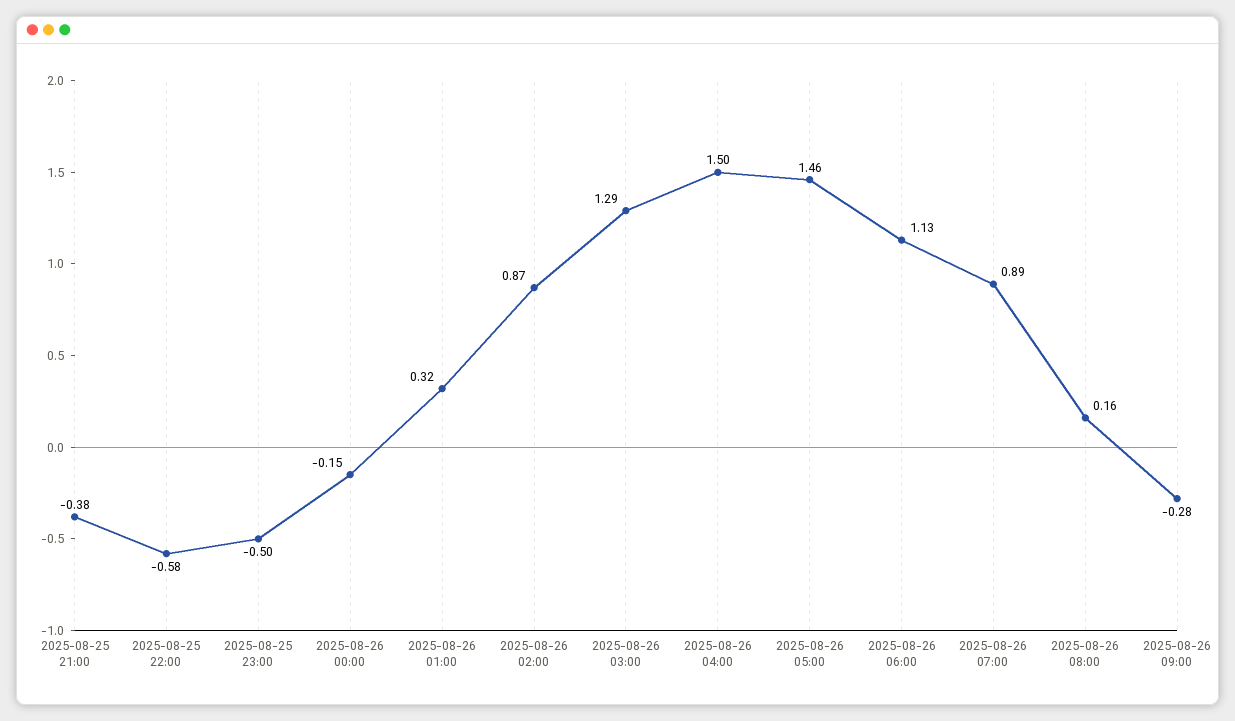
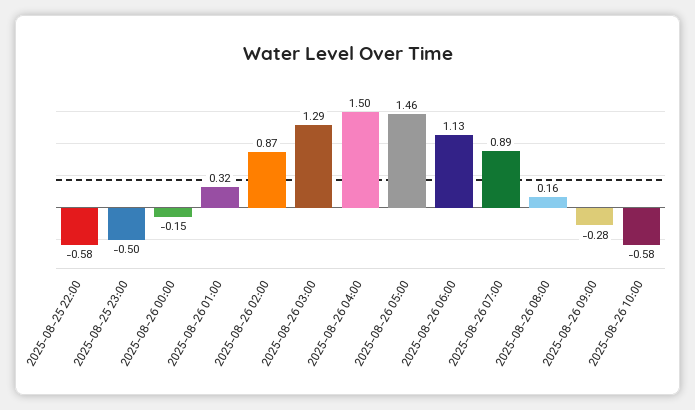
2025-08-25 21:00: -0.38 -> none
2025-08-26 10:00: none -> -0.58

